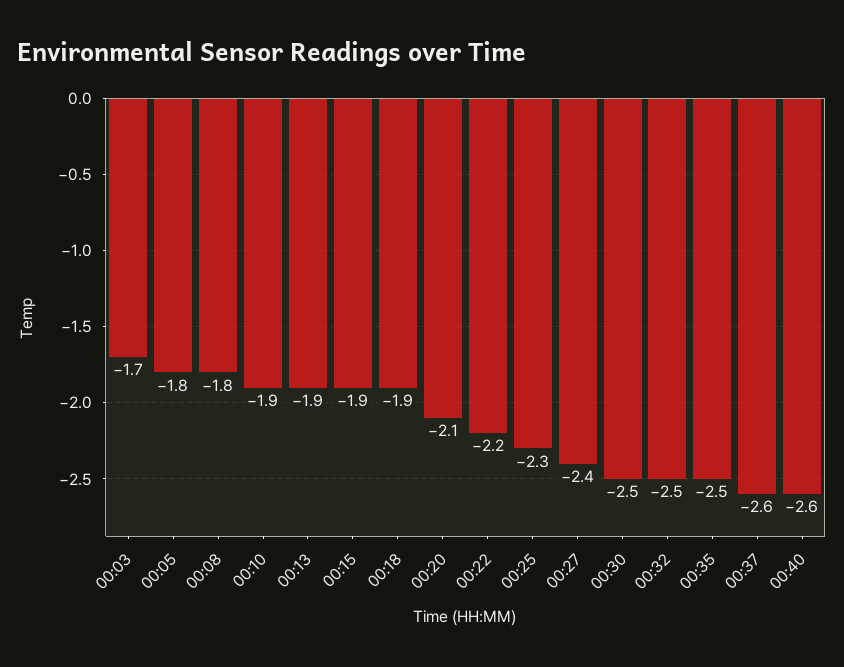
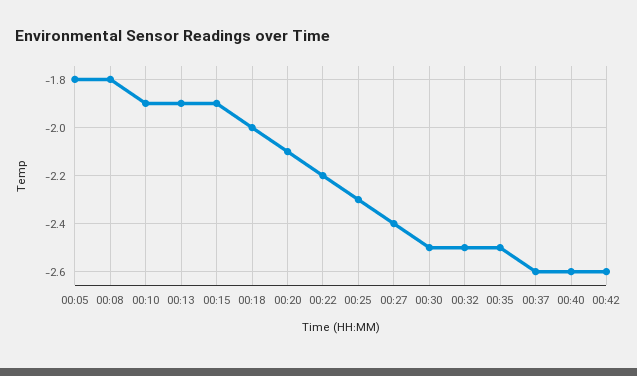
00:03: -1.7 -> none
00:18: -1.9 -> -2
00:42: none -> -2.6

